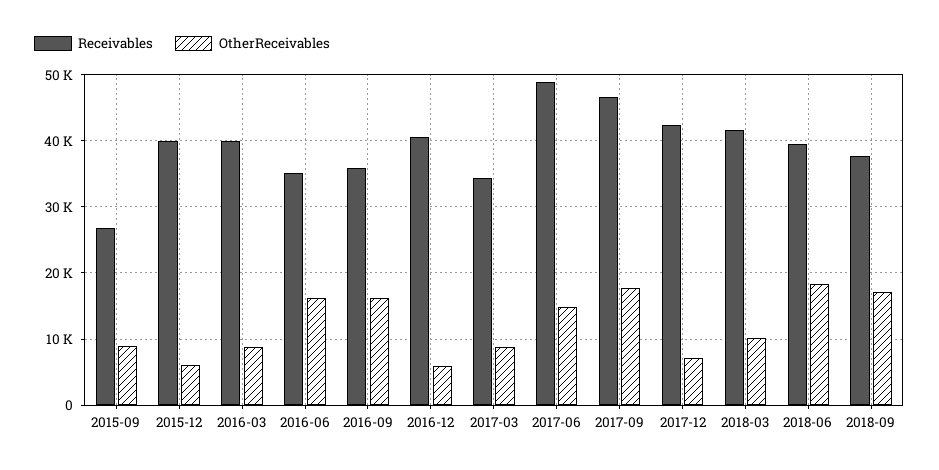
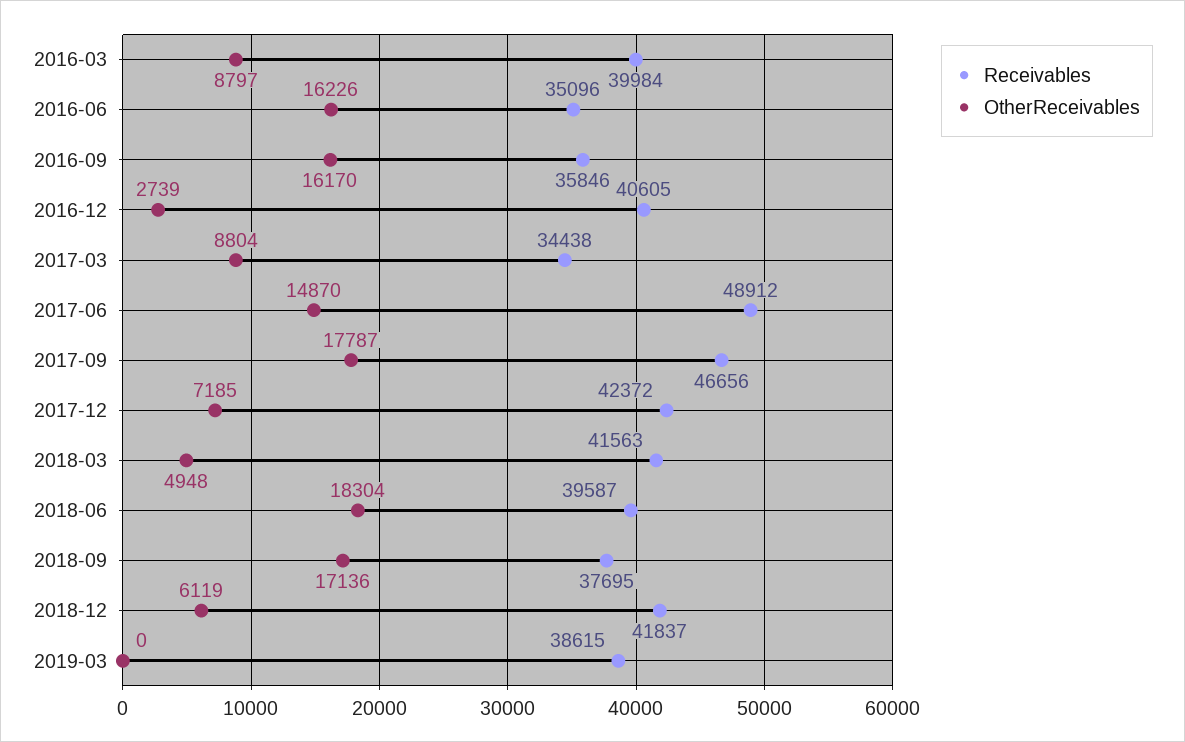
Receivables, 2015-09: 27000 -> none
OtherReceivables, 2015-09: 9000 -> none
Receivables, 2015-12: 40000 -> none
OtherReceivables, 2015-12: 6000 -> none
OtherReceivables, 2016-12: 6000 -> 2739
OtherReceivables, 2018-03: 10000 -> 4948
Receivables, 2018-12: none -> 41837
OtherReceivables, 2018-12: none -> 6119
Receivables, 2019-03: none -> 38615
OtherReceivables, 2019-03: none -> 0

